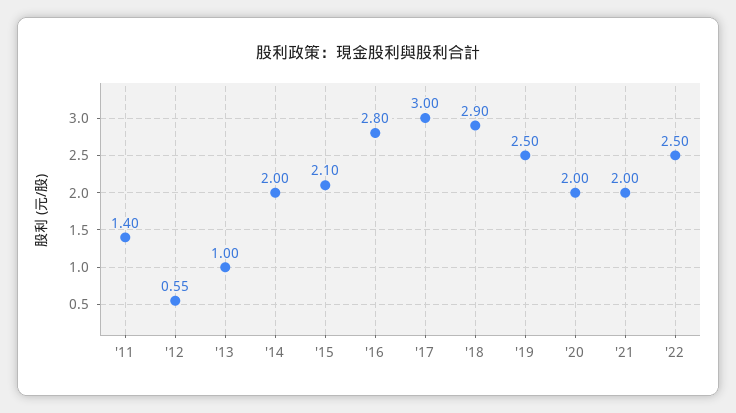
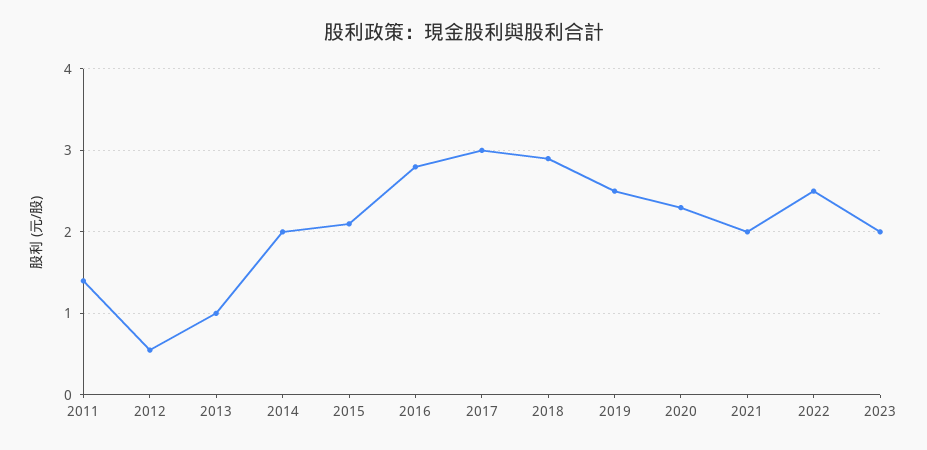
'20: 2 -> 2.3
2023: none -> 2

